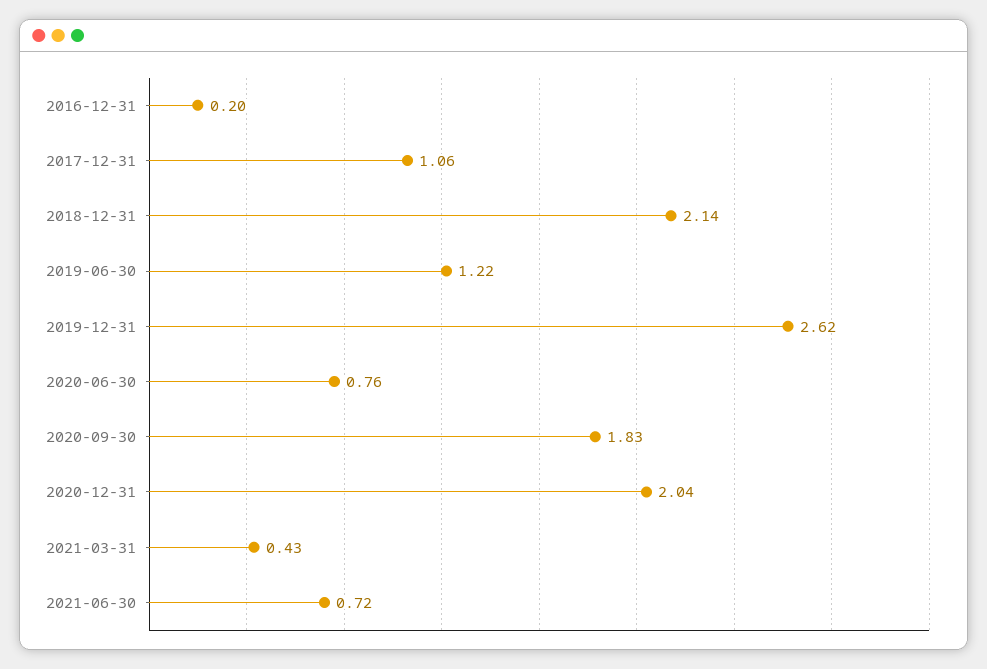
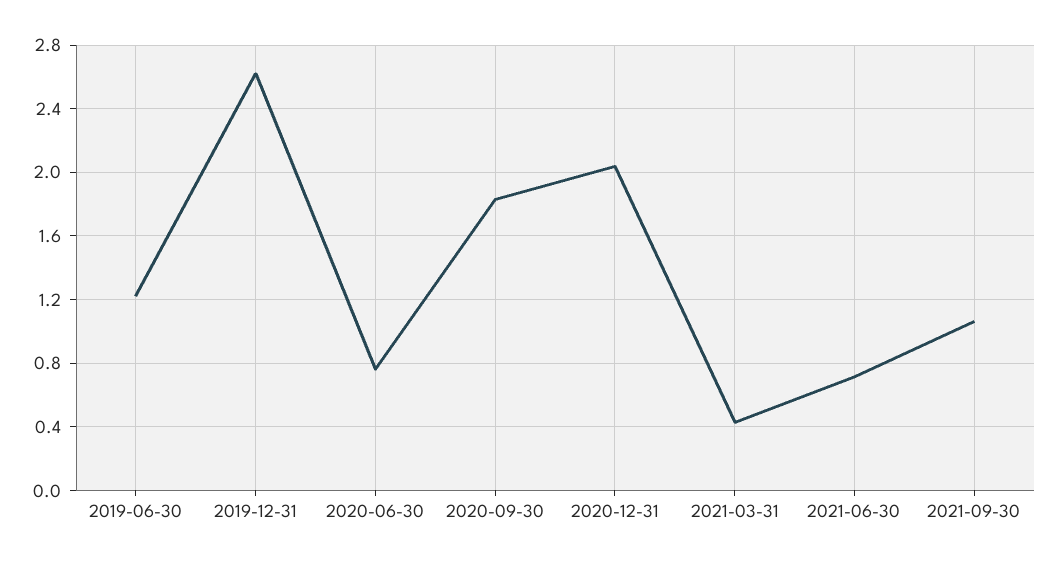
2016-12-31: 0.2 -> none
2017-12-31: 1.06 -> none
2018-12-31: 2.14 -> none
2021-09-30: none -> 1.05

